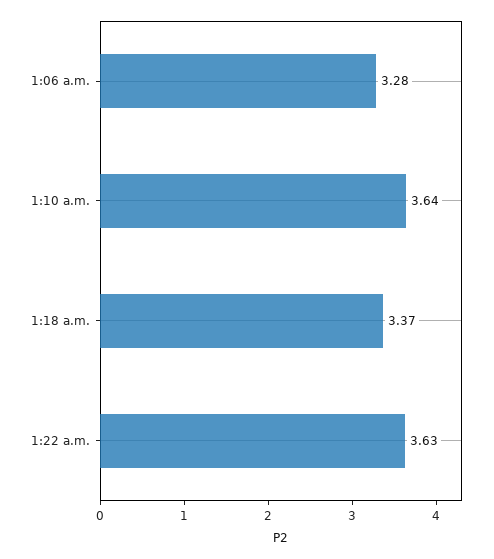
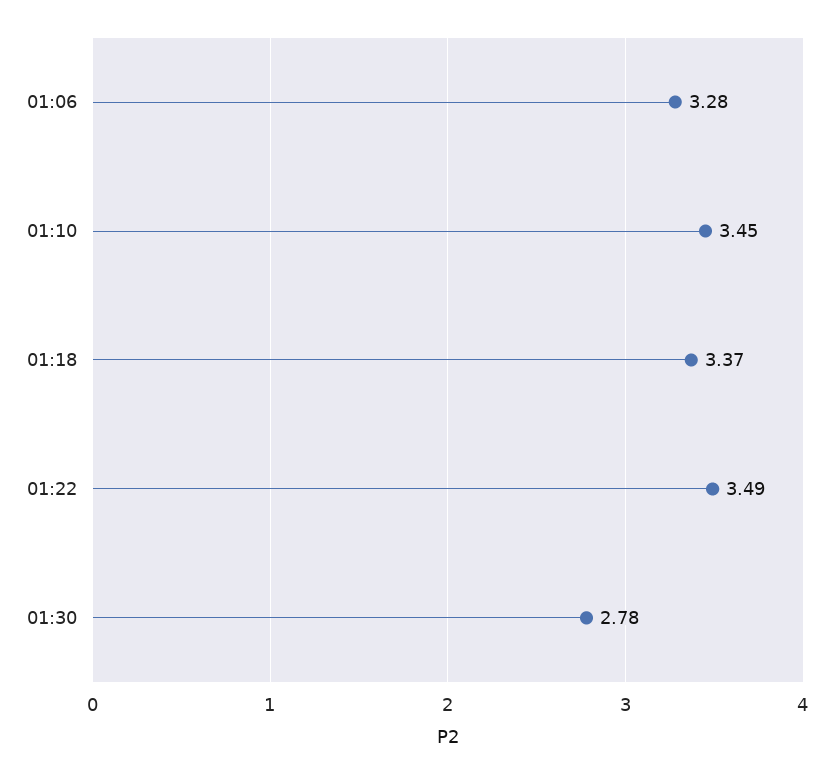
1:10 a.m.: 3.64 -> 3.45
1:22 a.m.: 3.63 -> 3.49
01:30: none -> 2.78

